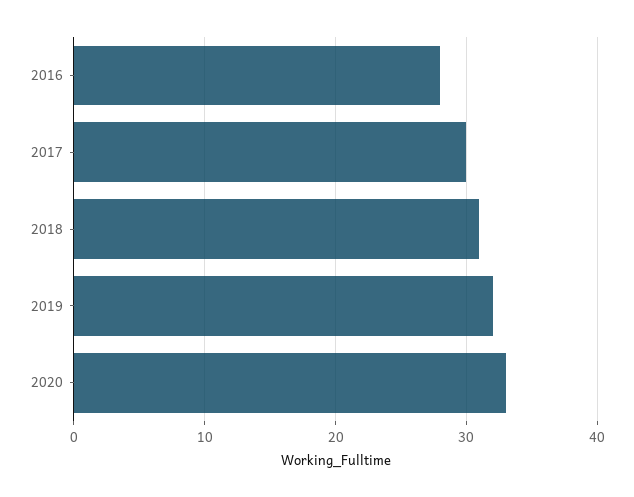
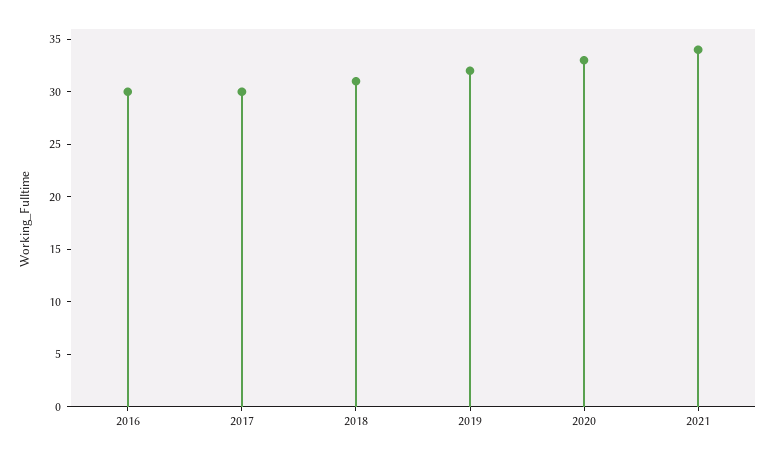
2016: 28 -> 30
2021: none -> 34

